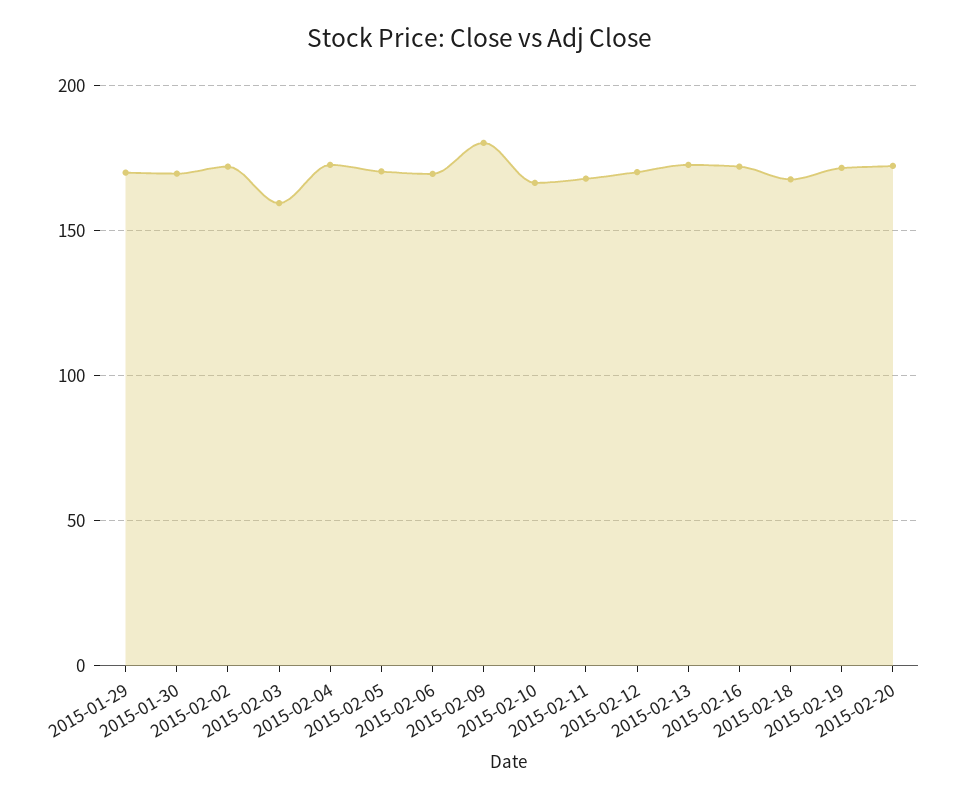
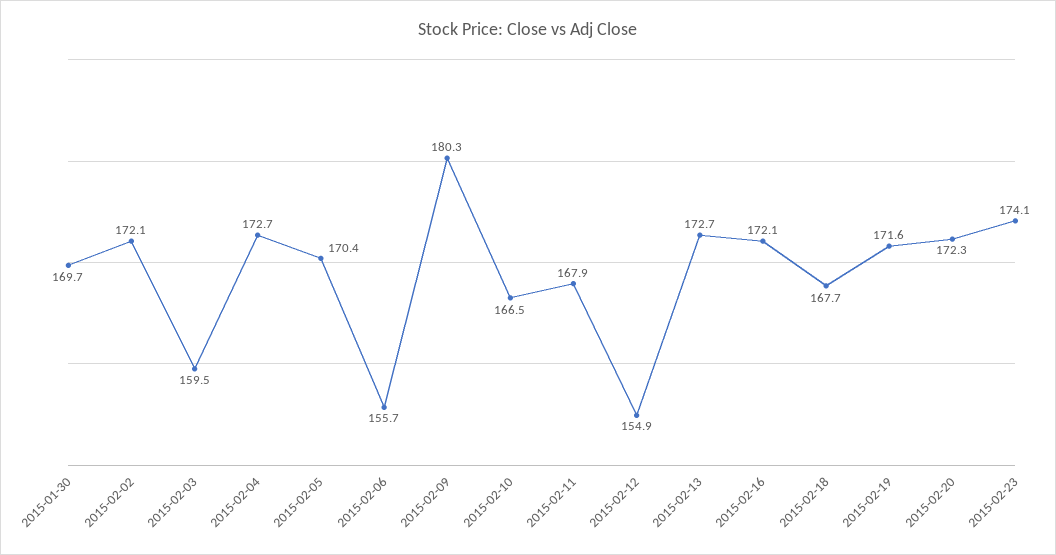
2015-01-29: 170 -> none
2015-02-06: 170 -> 155.7
2015-02-12: 170 -> 154.9
2015-02-23: none -> 174.1

